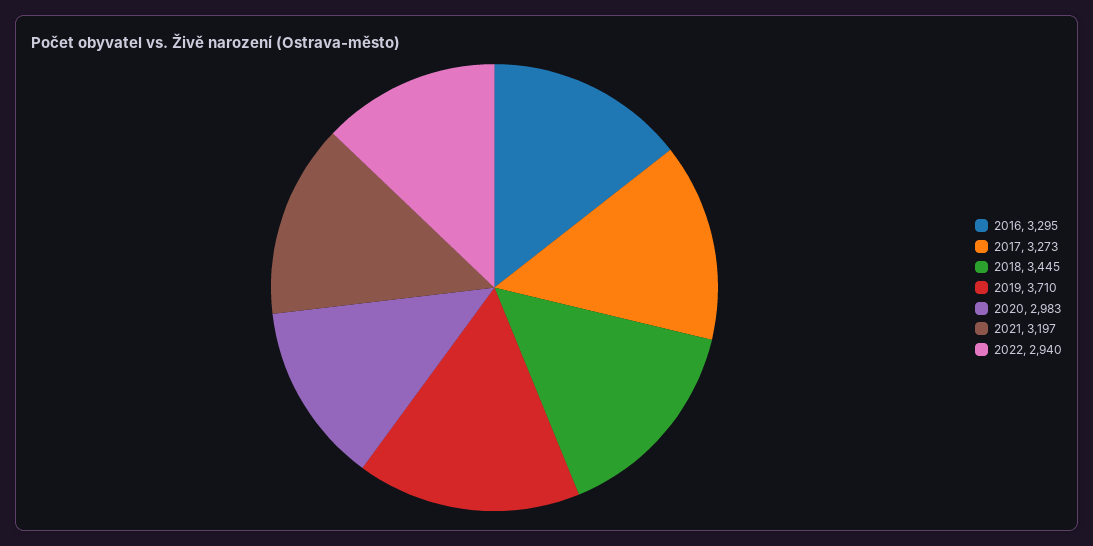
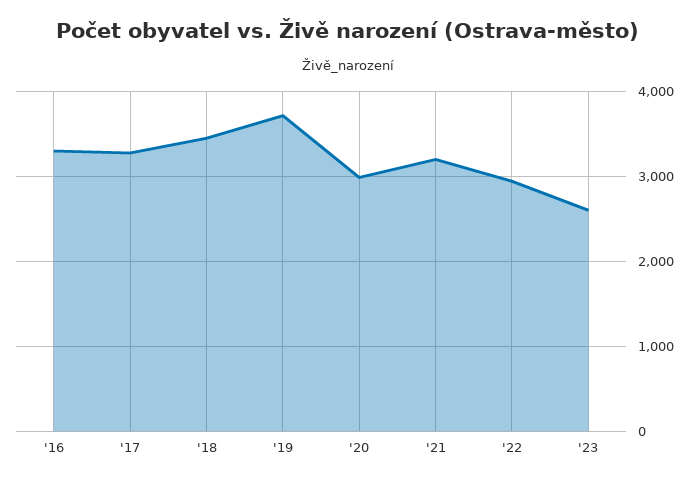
'23: none -> 2600

